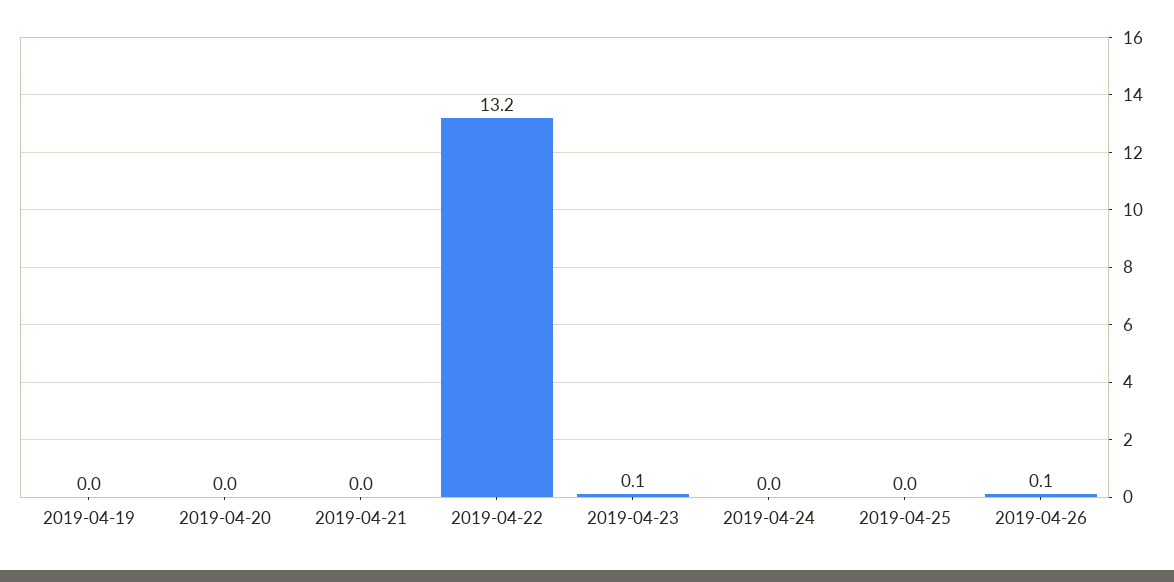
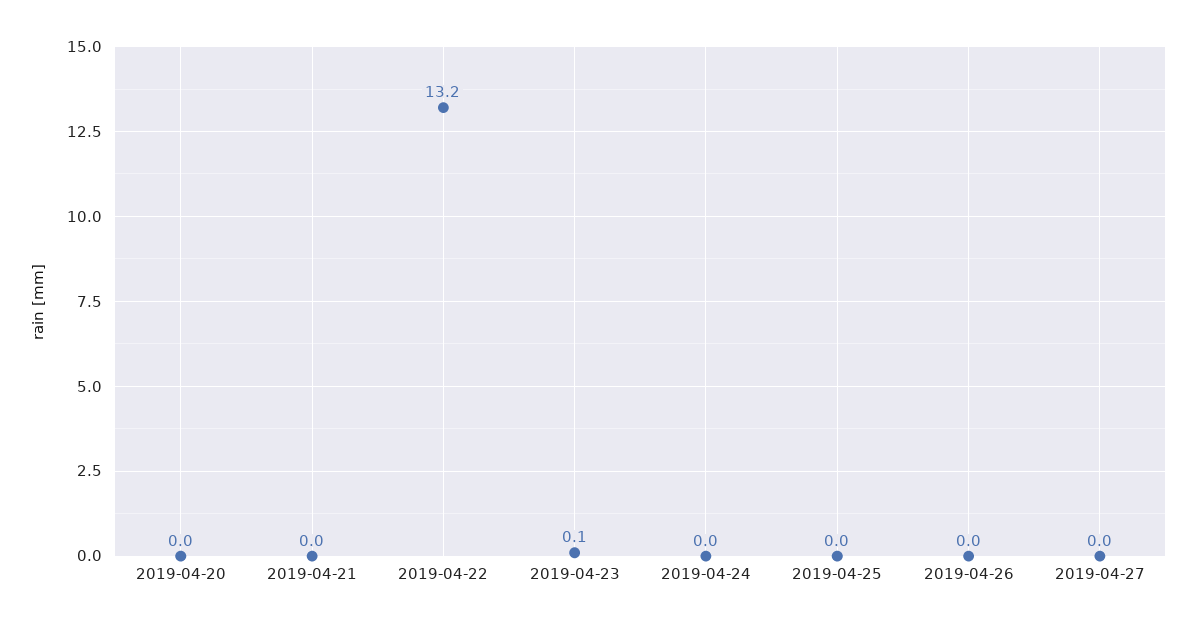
2019-04-19: 0 -> none
2019-04-26: 0.1 -> 0
2019-04-27: none -> 0

